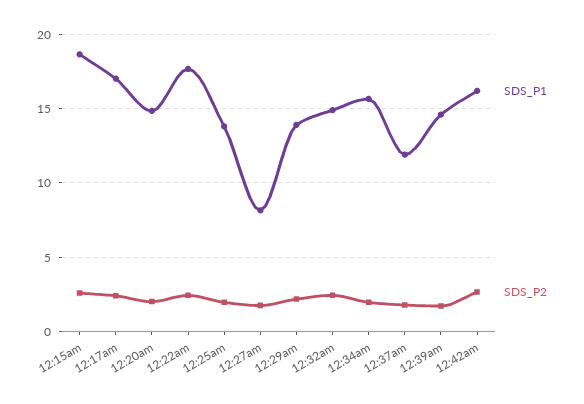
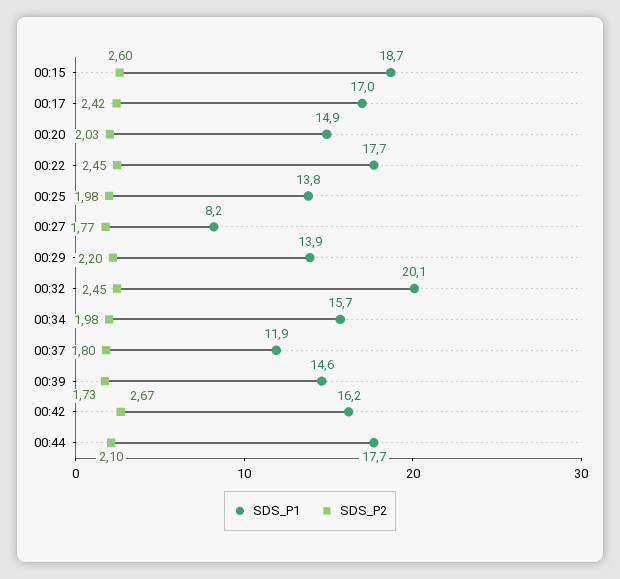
SDS_P1, 12:32am: 15 -> 20.1
SDS_P1, 00:44: none -> 17.7
SDS_P2, 00:44: none -> 2.1

